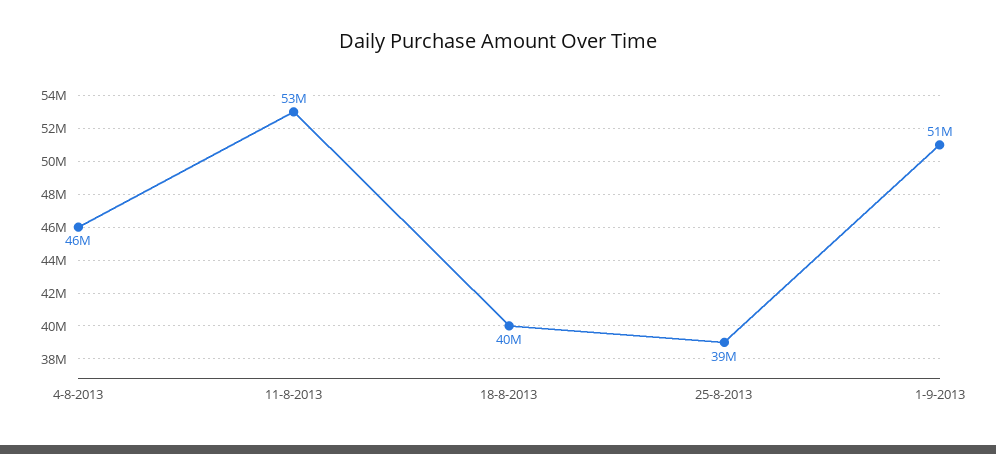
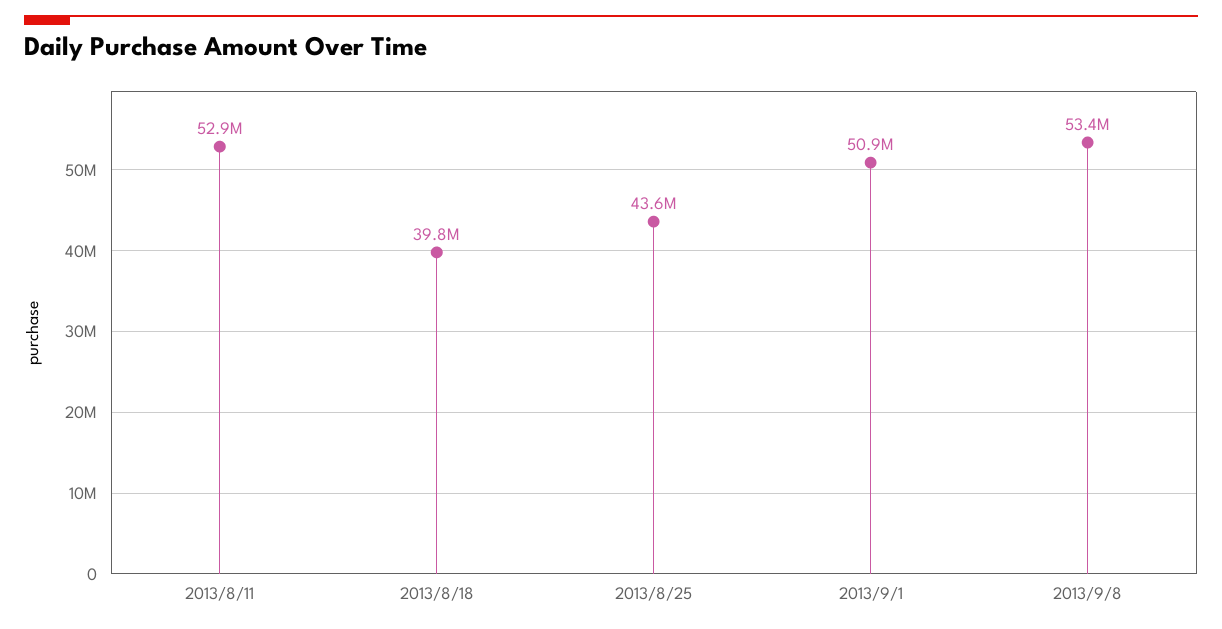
4-8-2013: 46000000 -> none
25-8-2013: 39000000 -> 43600000
2013/9/8: none -> 53400000

